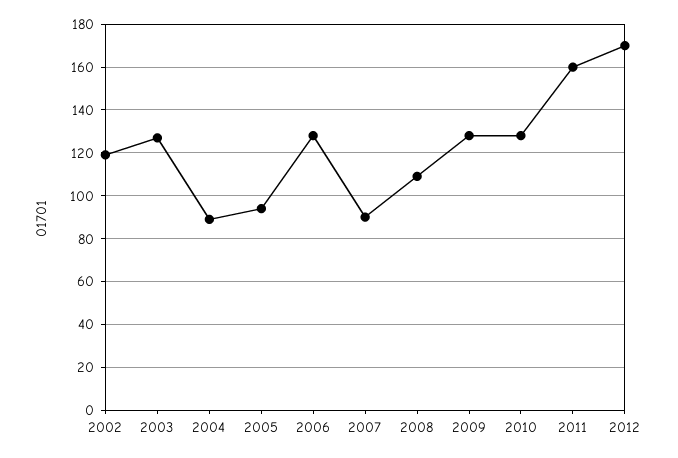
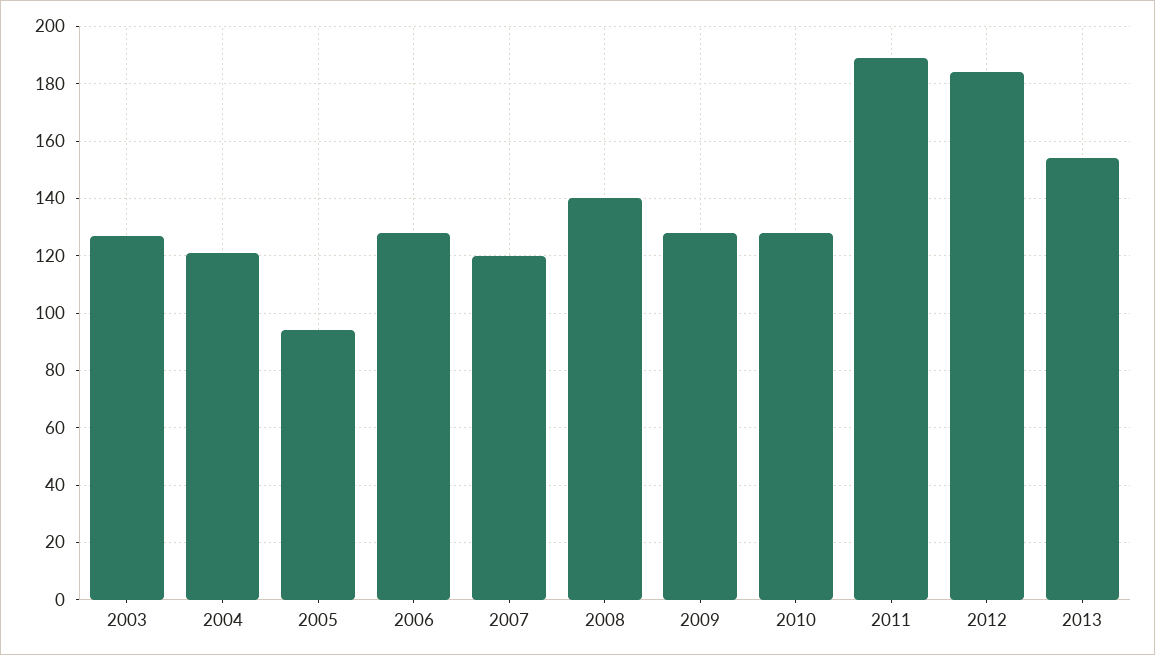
2002: 120 -> none
2004: 90 -> 120
2007: 90 -> 120
2008: 110 -> 140
2011: 160 -> 190
2012: 170 -> 185
2013: none -> 155

